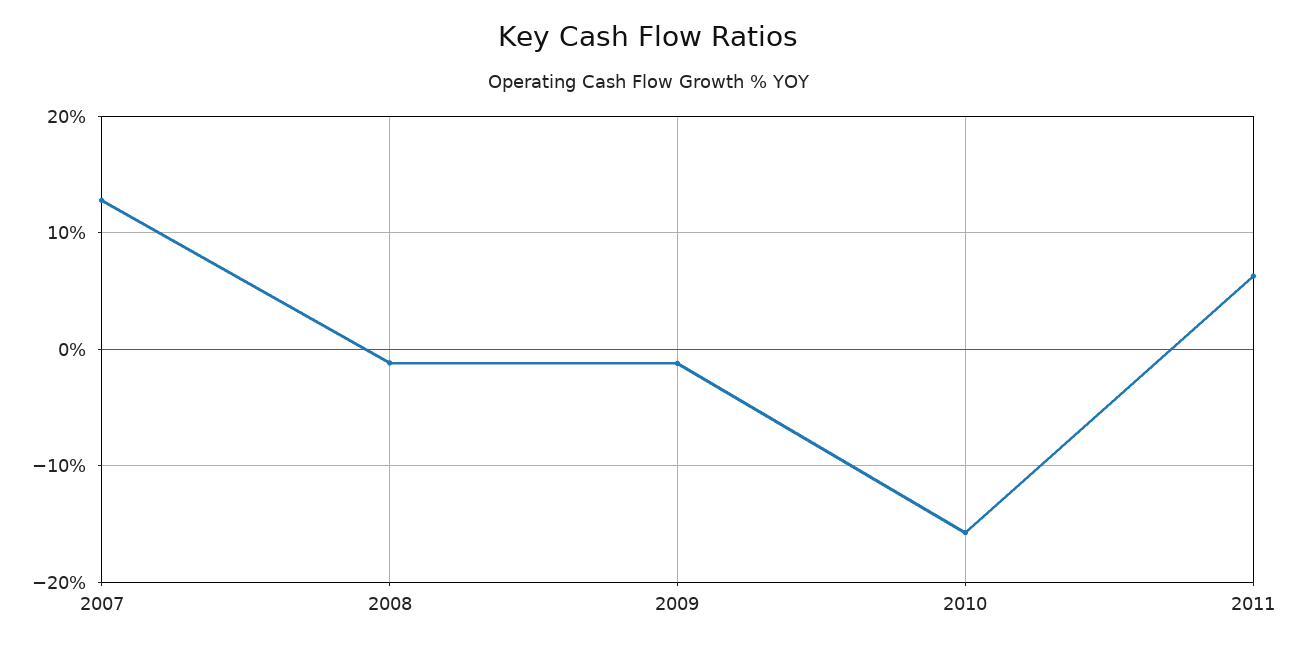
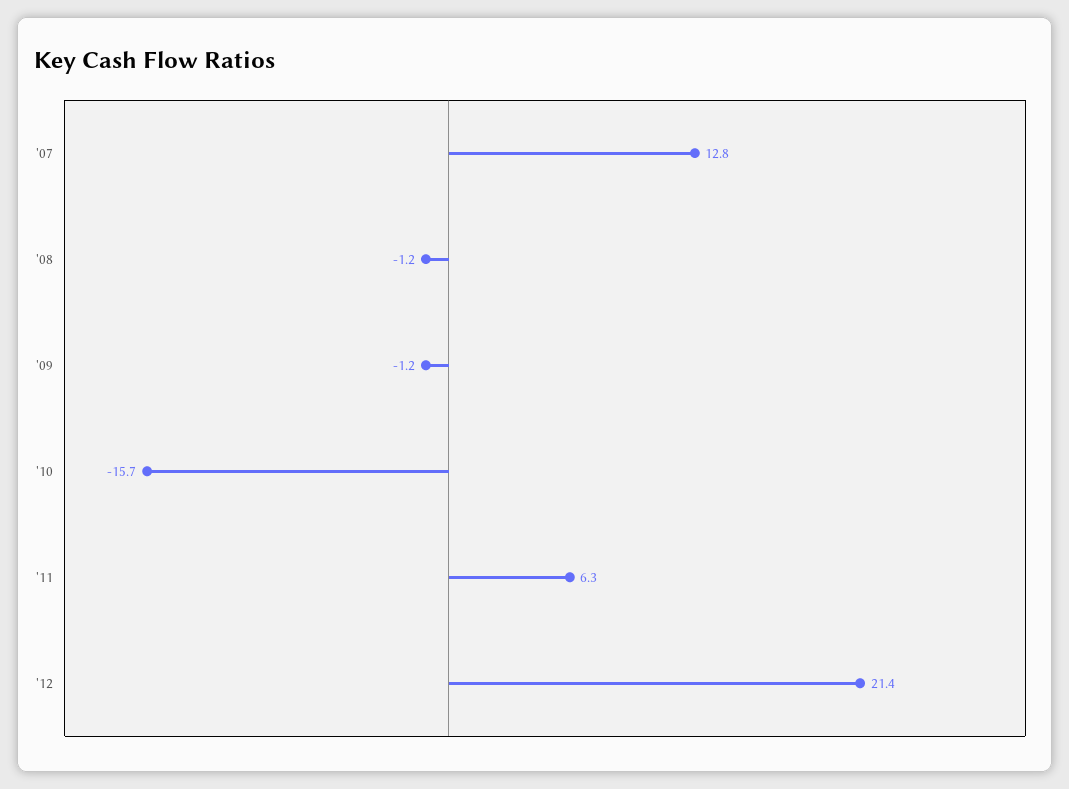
'12: none -> 21.4

